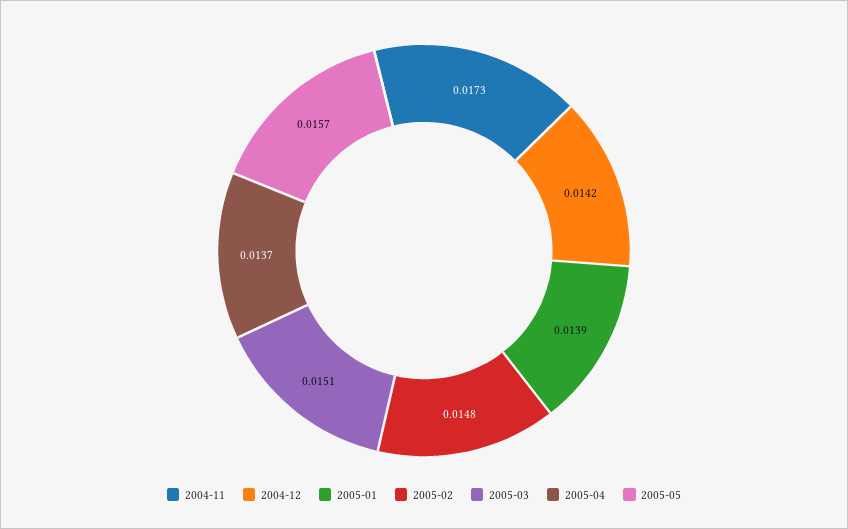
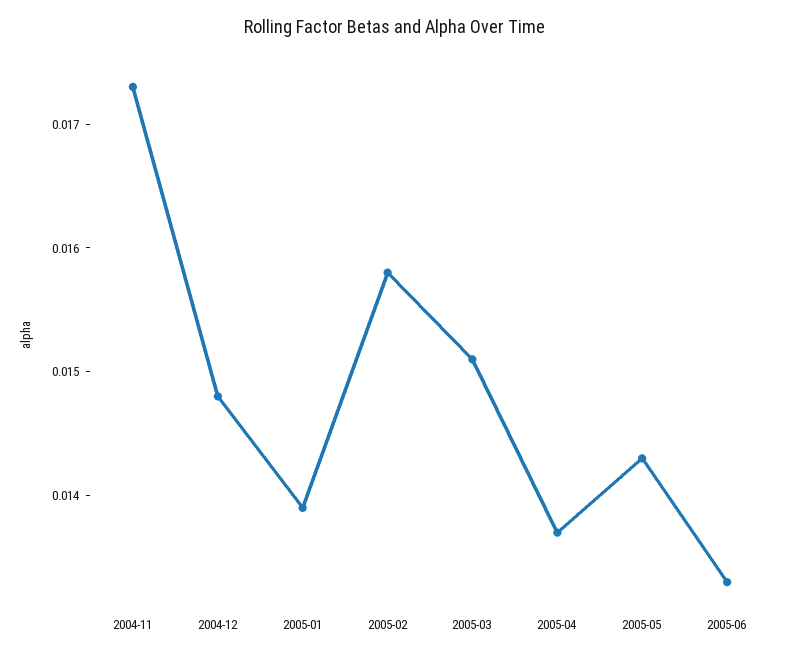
2004-12: 0.0142 -> 0.0148
2005-02: 0.0148 -> 0.0158
2005-05: 0.0157 -> 0.0143
2005-06: none -> 0.0133

